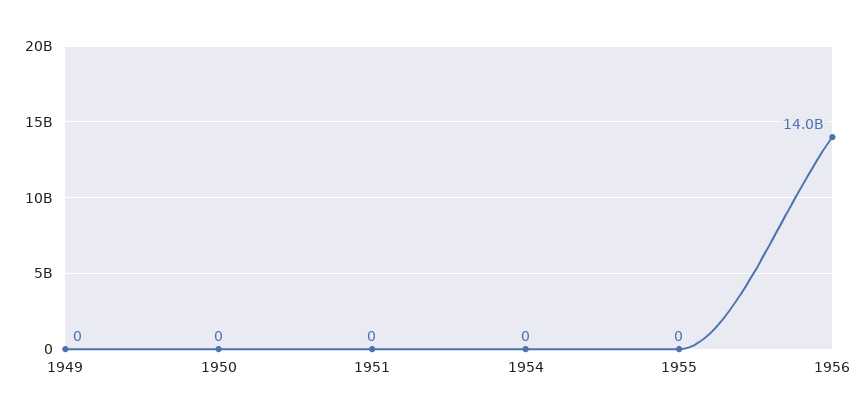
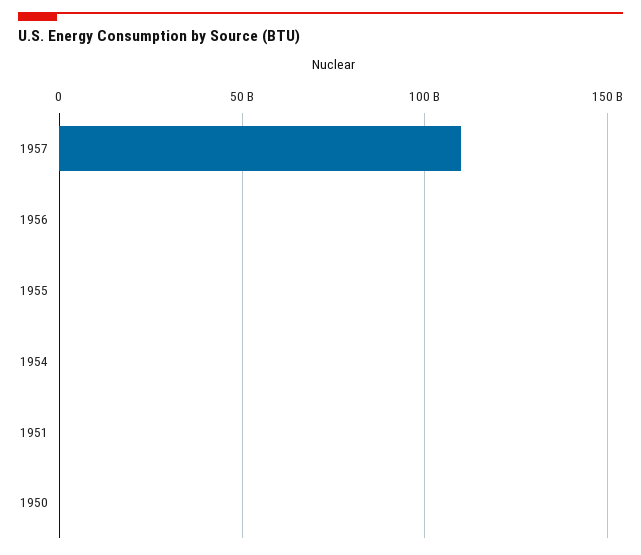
1949: 0 -> none
1956: 14000000000 -> 0
1957: none -> 110000000000

